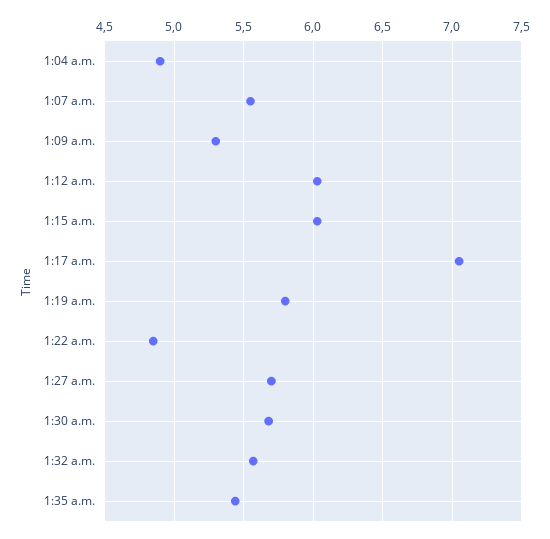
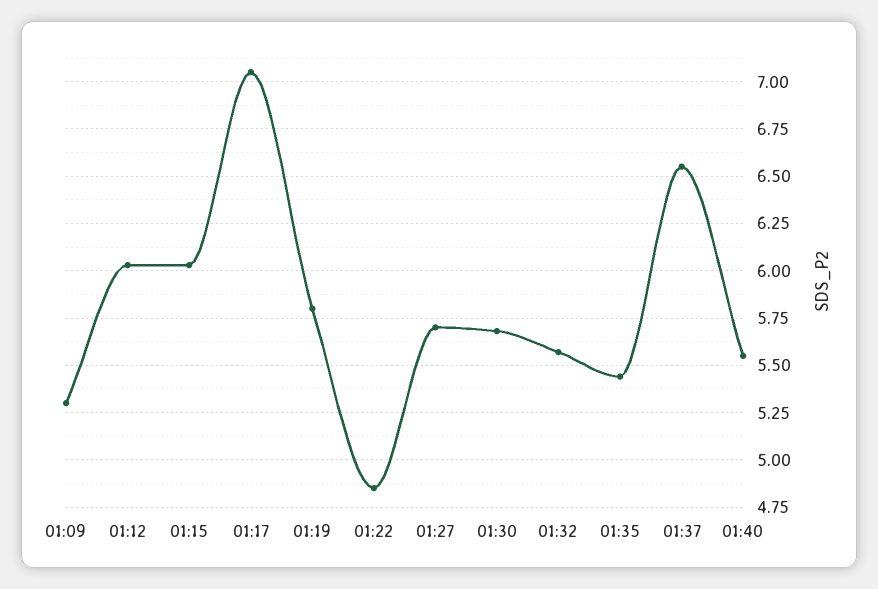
1:04 a.m.: 4.9 -> none
1:07 a.m.: 5.55 -> none
01:37: none -> 6.55
01:40: none -> 5.55

